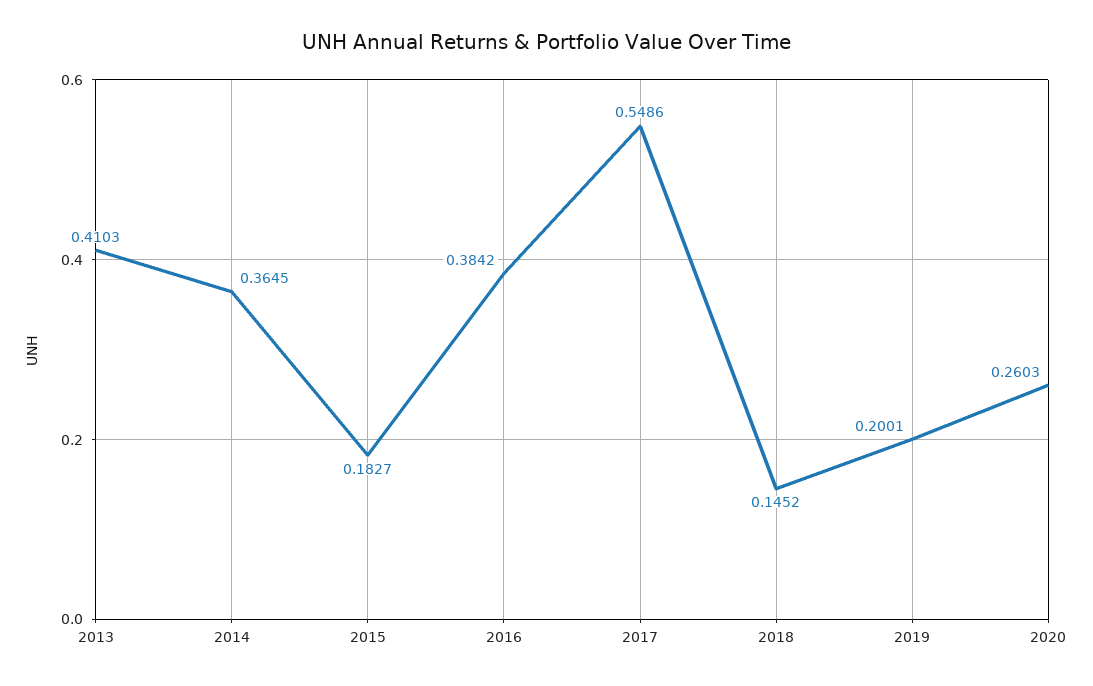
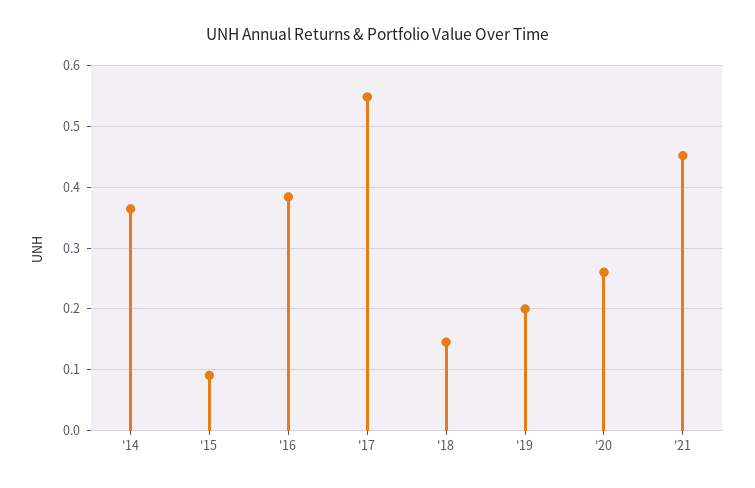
2013: 0.4103 -> none
2015: 0.1827 -> 0.09
'21: none -> 0.45

